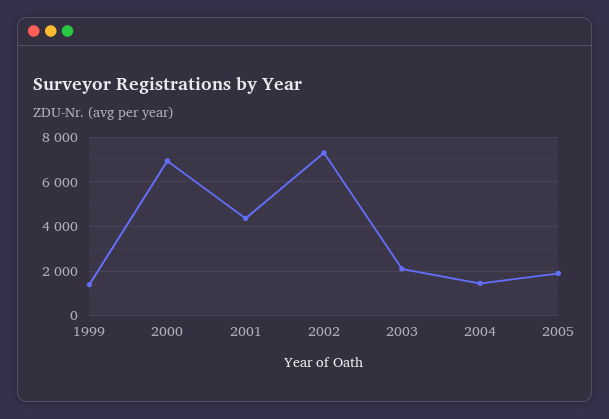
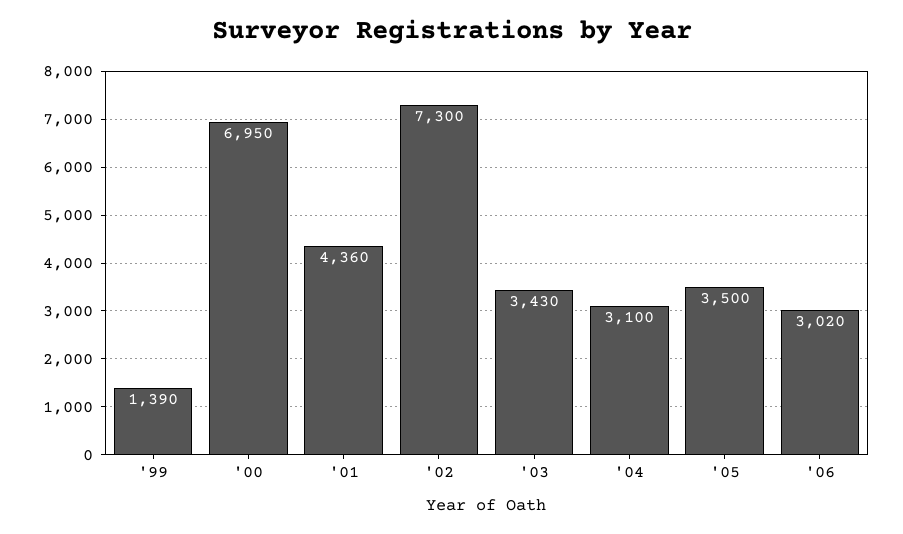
2003: 2000 -> 3430
2004: 1500 -> 3100
2005: 2000 -> 3500
'06: none -> 3020

